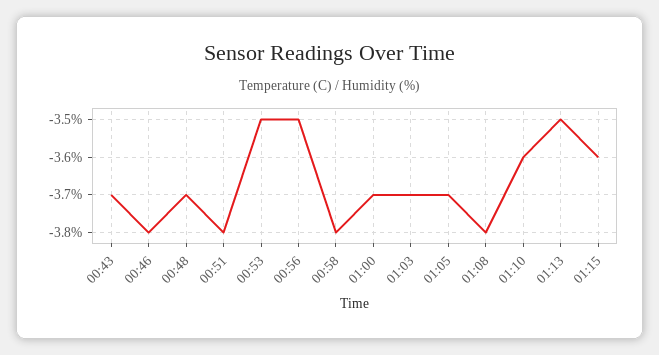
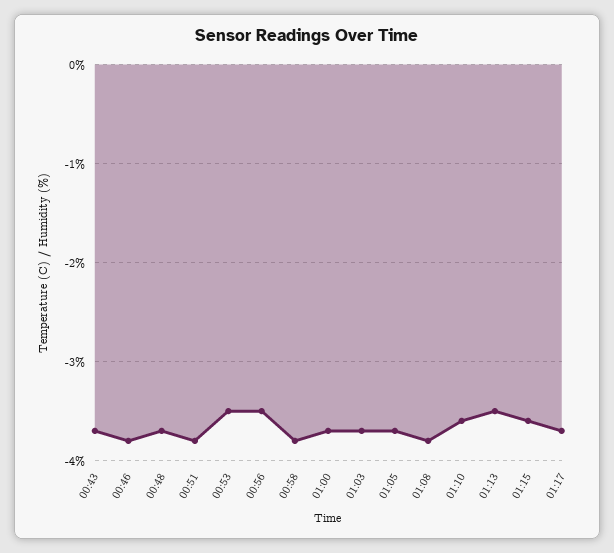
01:17: none -> -3.7

